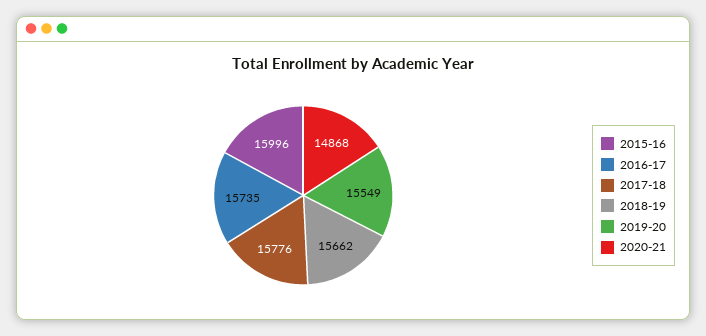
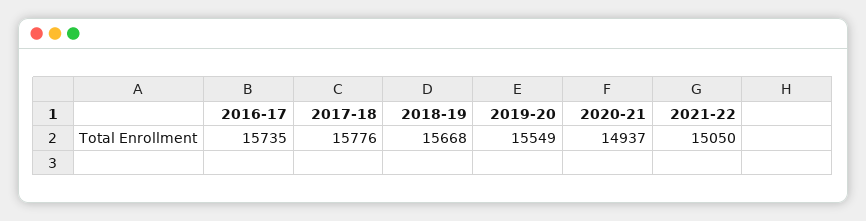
2015-16: 15996 -> none
2018-19: 15662 -> 15668
2020-21: 14868 -> 14937
2021-22: none -> 15050

